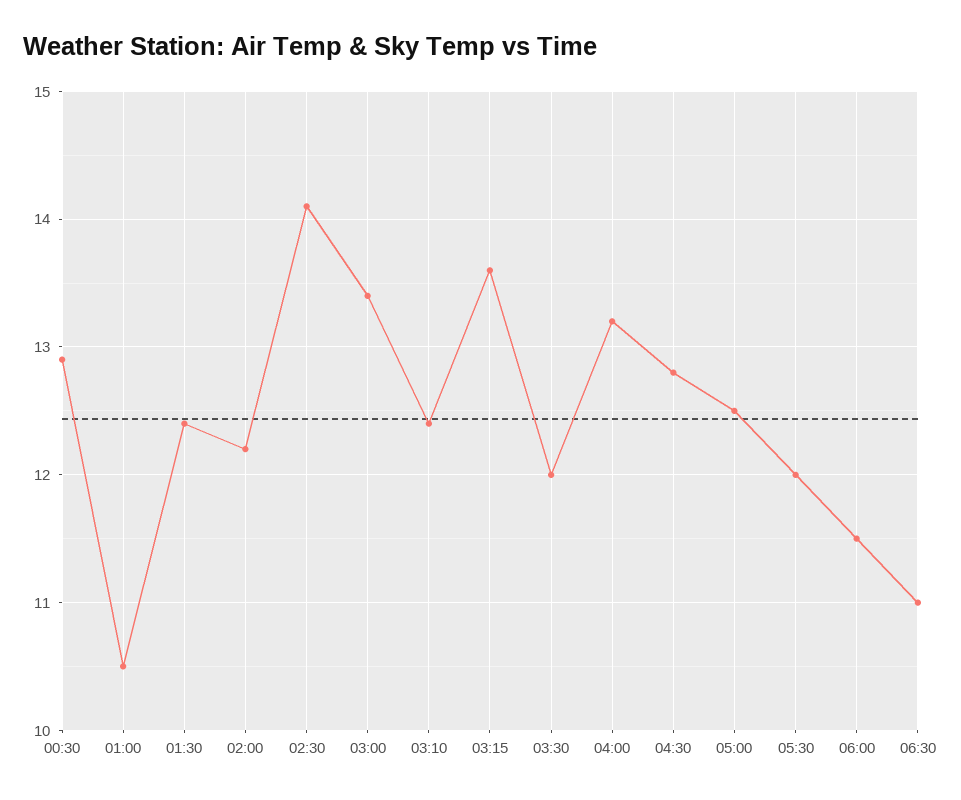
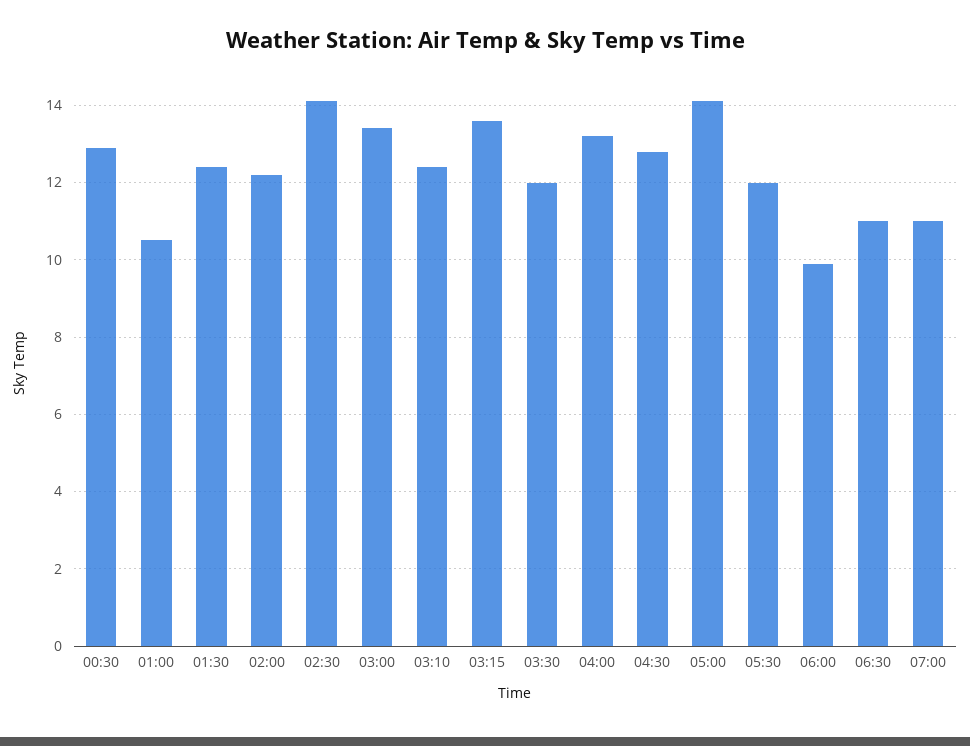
05:00: 12.5 -> 14
06:00: 11.5 -> 10
07:00: none -> 11

